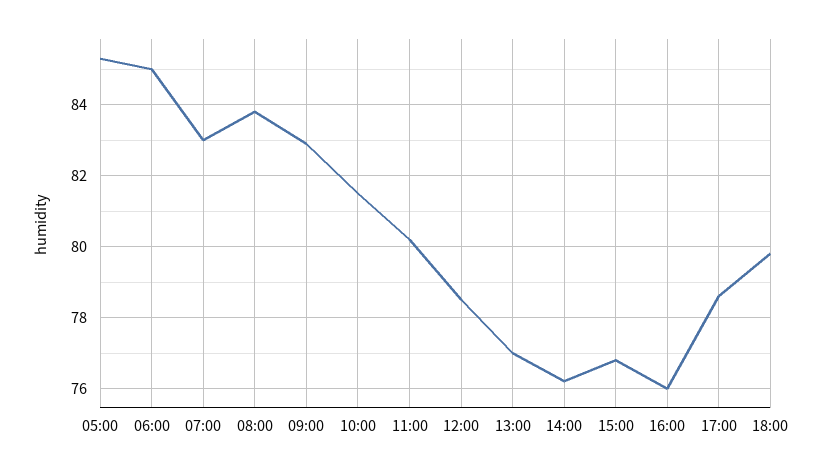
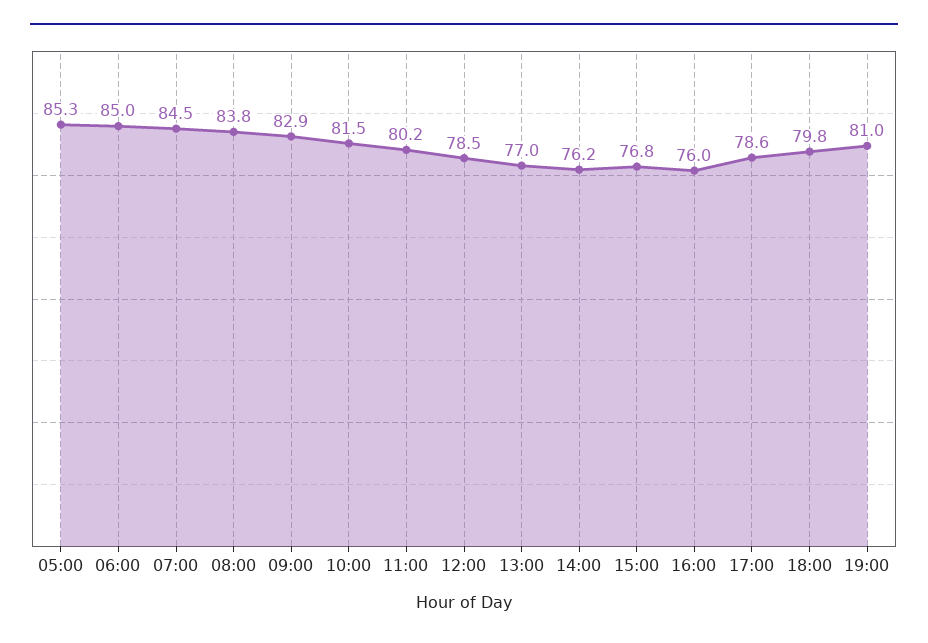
07:00: 83 -> 84.5
19:00: none -> 81

